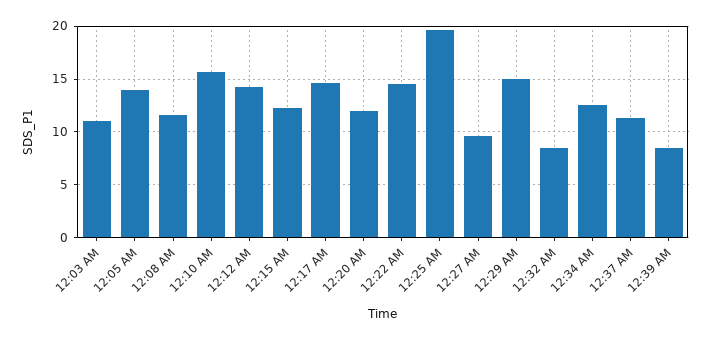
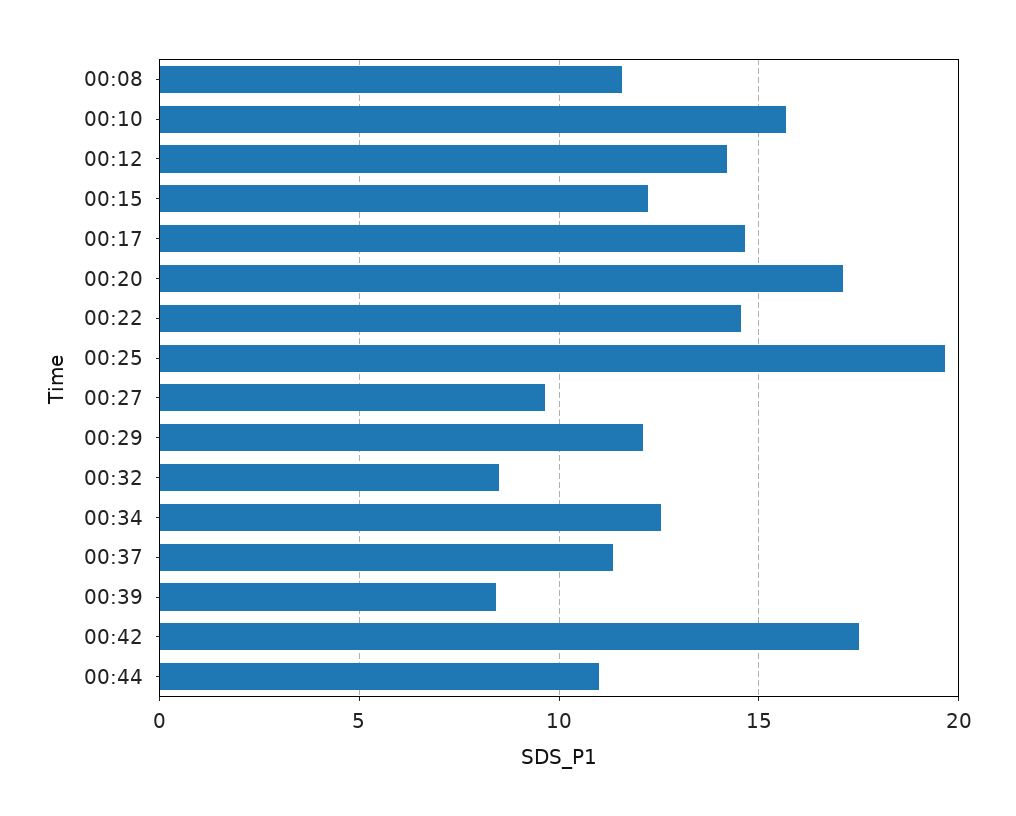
12:03 AM: 11 -> none
12:05 AM: 14 -> none
12:20 AM: 12 -> 17
12:29 AM: 15 -> 12
00:42: none -> 17.5
00:44: none -> 11

